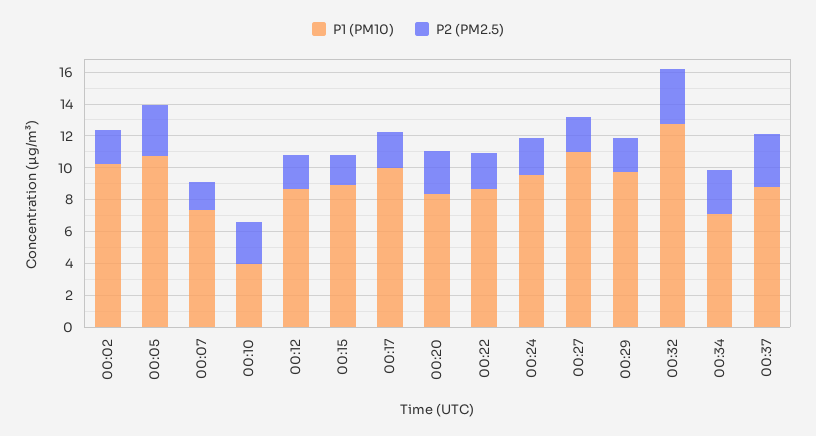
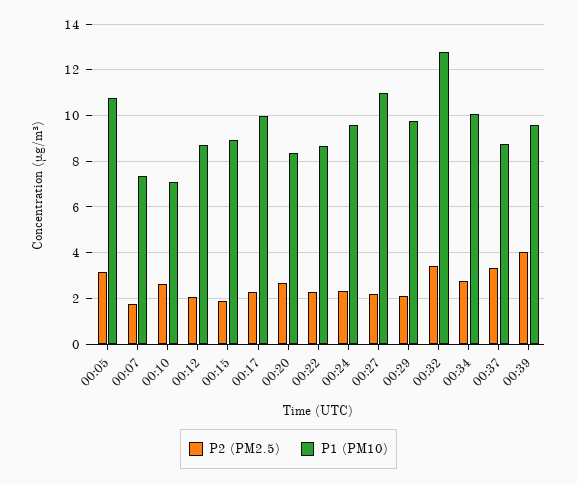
P1 (PM10), 00:02: 10 -> none
P2 (PM2.5), 00:02: 2 -> none
P1 (PM10), 00:10: 4 -> 7
P1 (PM10), 00:34: 7 -> 10
P2 (PM2.5), 00:39: none -> 4
P1 (PM10), 00:39: none -> 9.5

